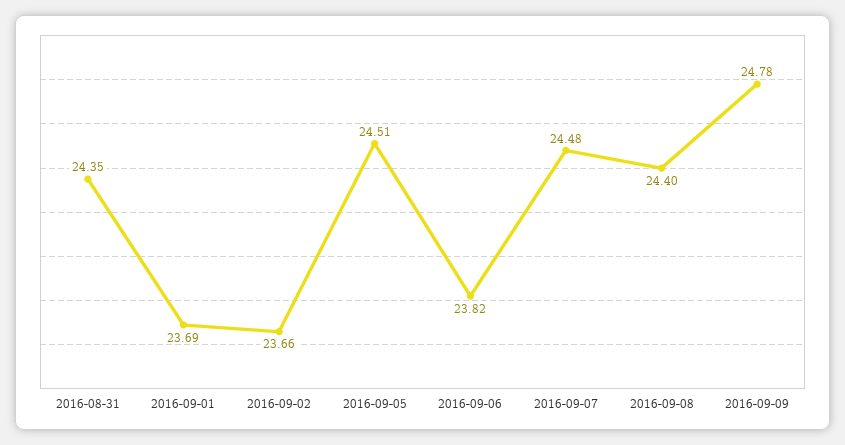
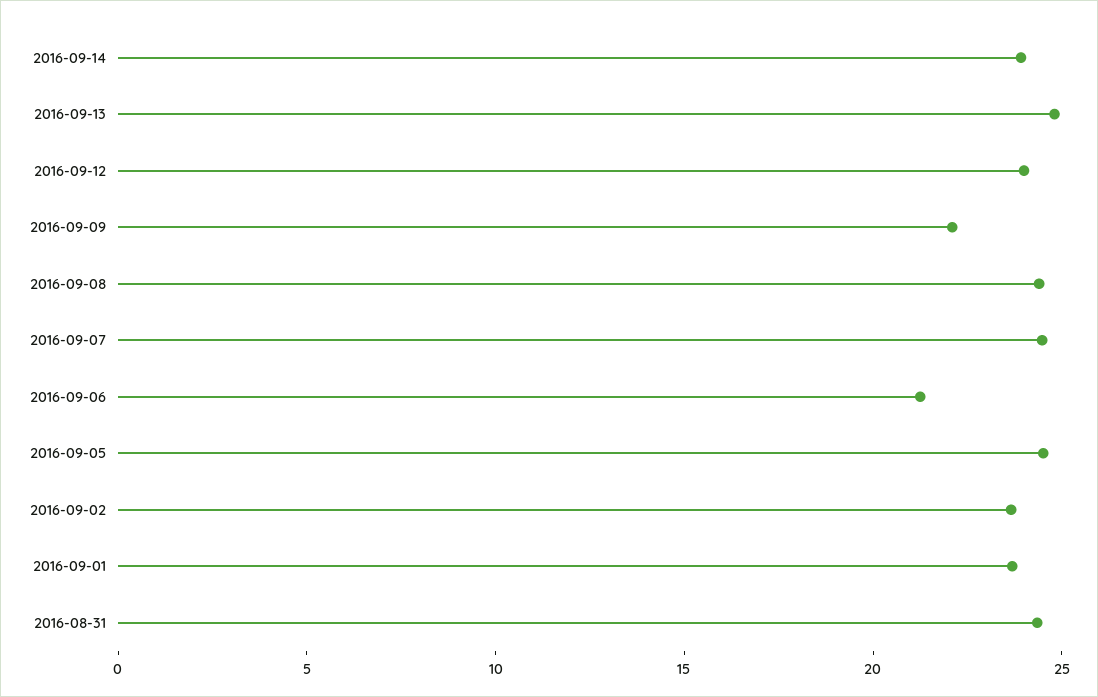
2016-09-06: 23.82 -> 21
2016-09-09: 24.78 -> 22
2016-09-14: none -> 24
2016-09-13: none -> 25
2016-09-12: none -> 24

